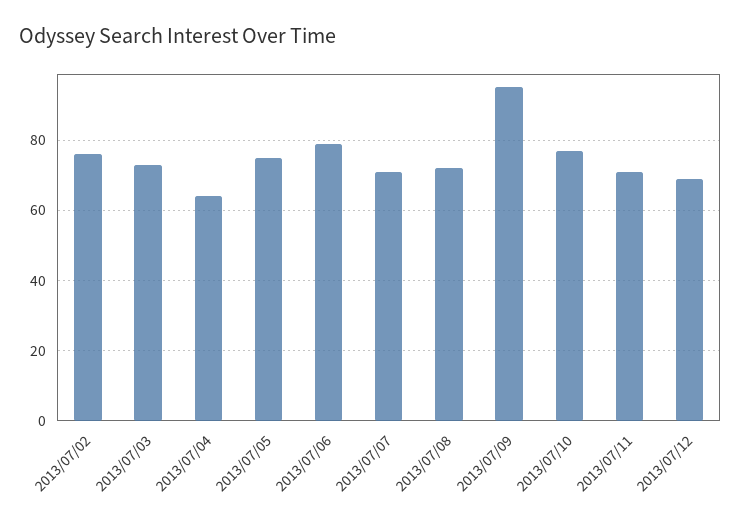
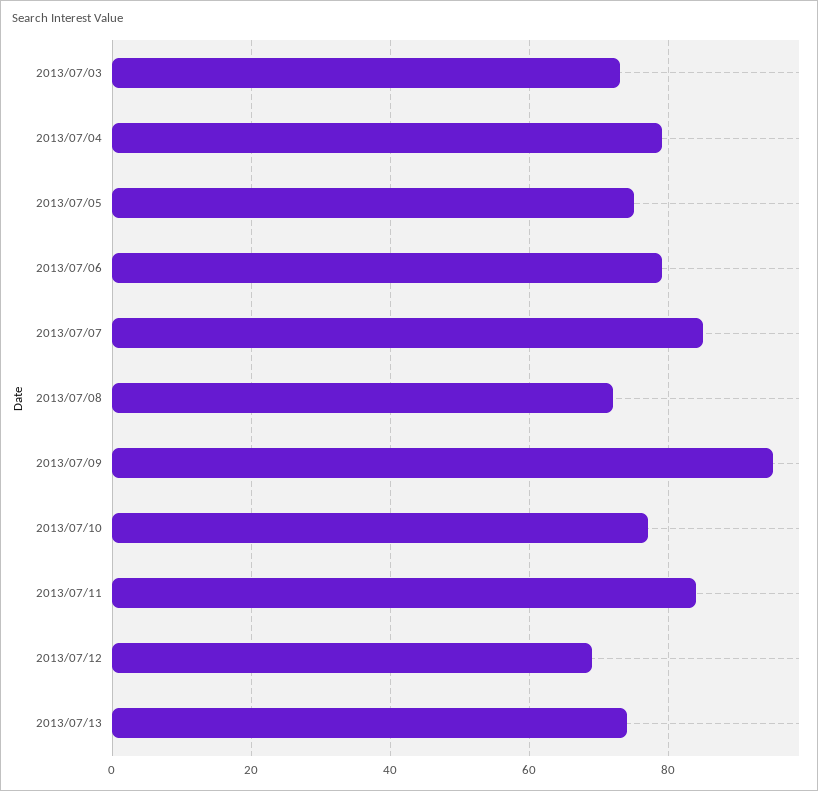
2013/07/02: 75 -> none
2013/07/04: 65 -> 80
2013/07/07: 70 -> 85
2013/07/11: 70 -> 85
2013/07/13: none -> 75

